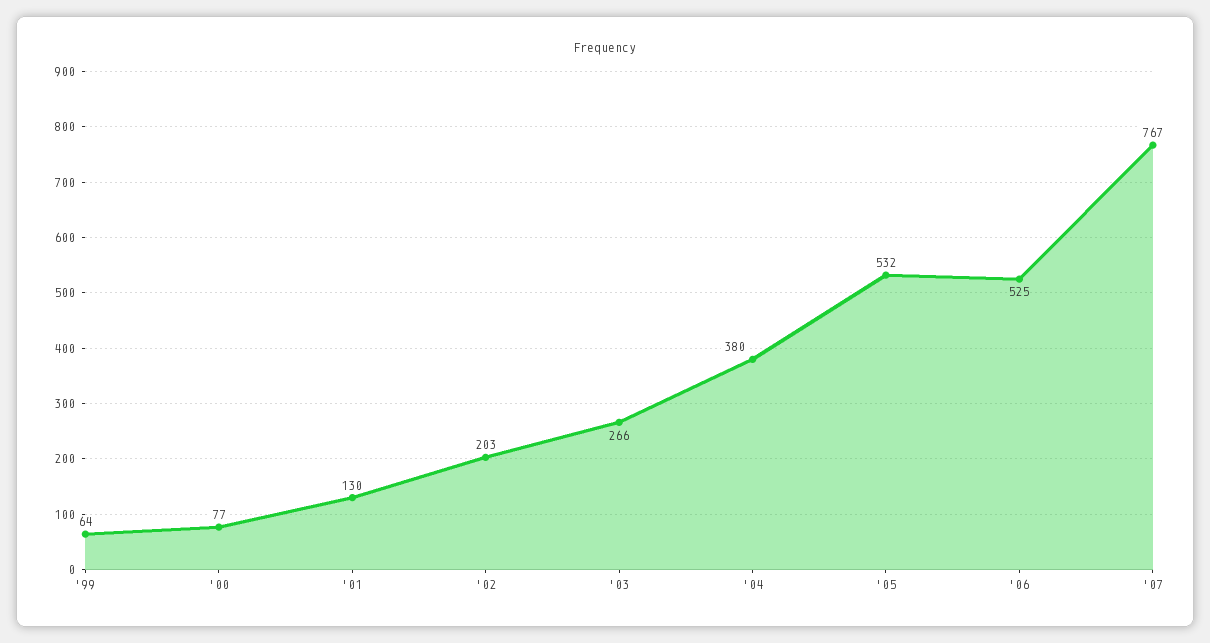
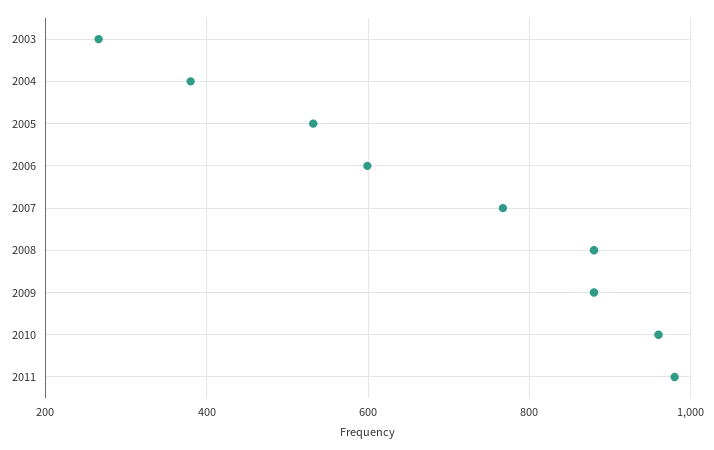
'99: 64 -> none
'00: 77 -> none
'01: 130 -> none
'02: 203 -> none
'06: 525 -> 600
2008: none -> 880
2009: none -> 880
2010: none -> 960
2011: none -> 980

